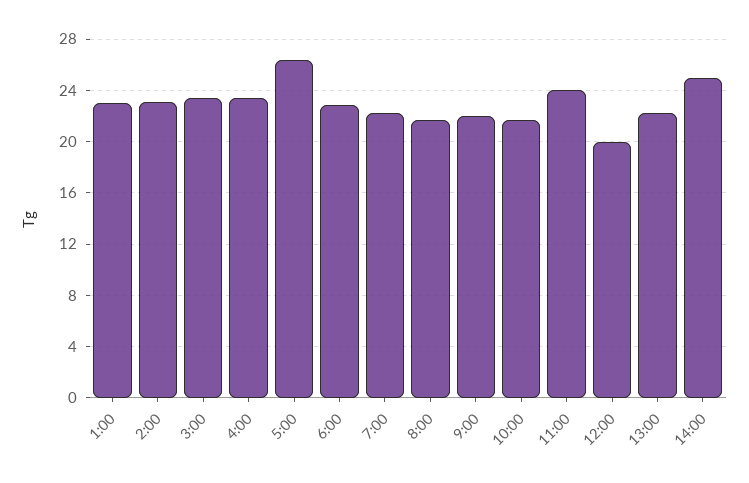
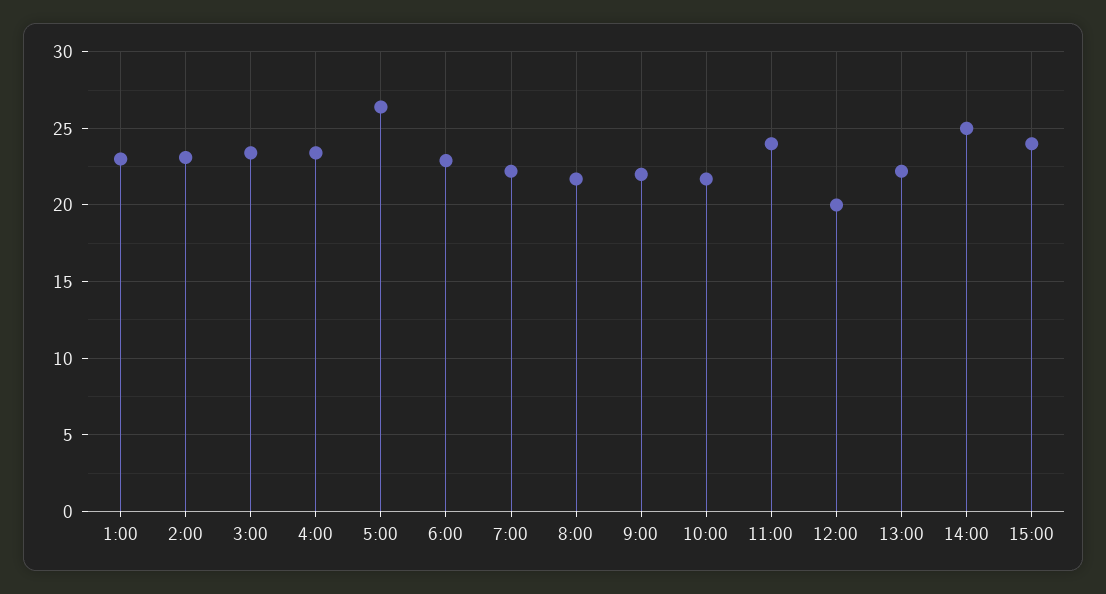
15:00: none -> 24

